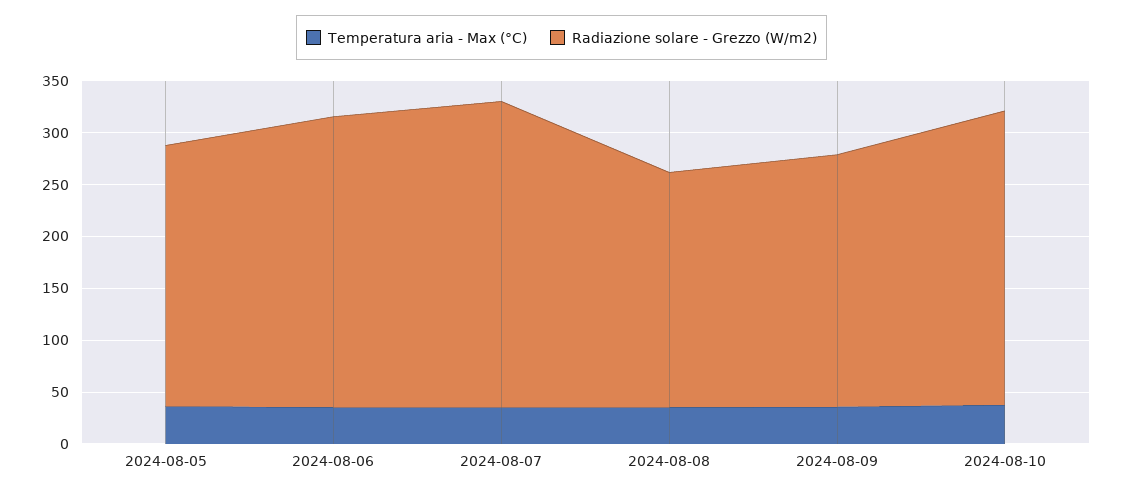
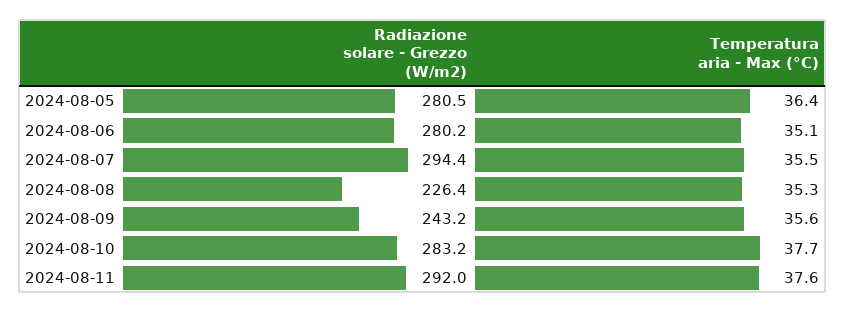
Radiazione solare - Grezzo (W/m2), 2024-08-05: 250 -> 280.5
Radiazione solare - Grezzo (W/m2), 2024-08-11: none -> 292
Temperatura aria - Max (°C), 2024-08-11: none -> 37.6

